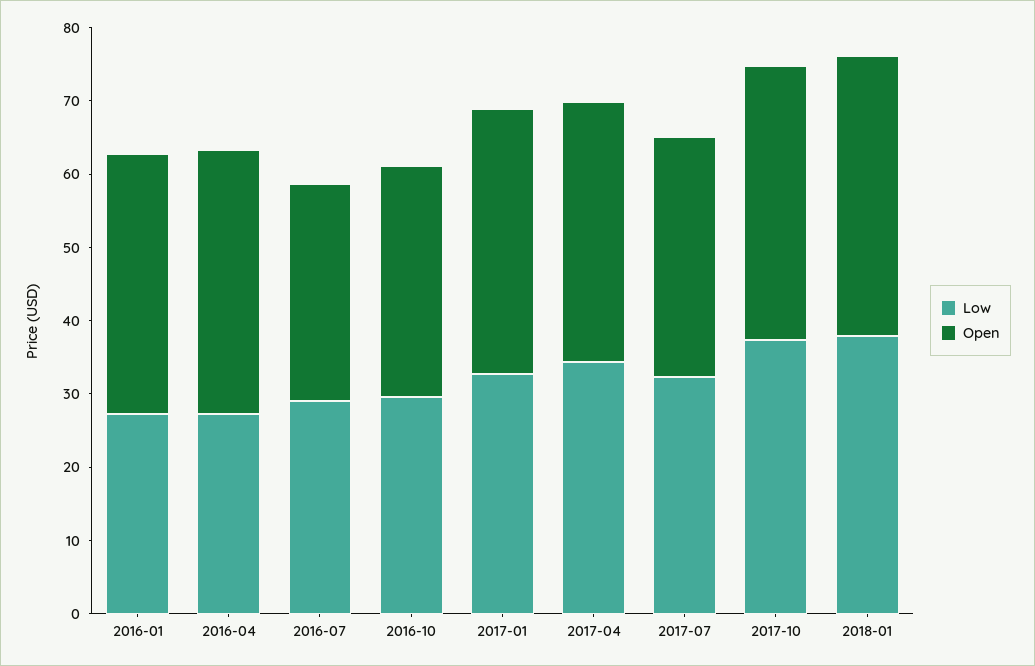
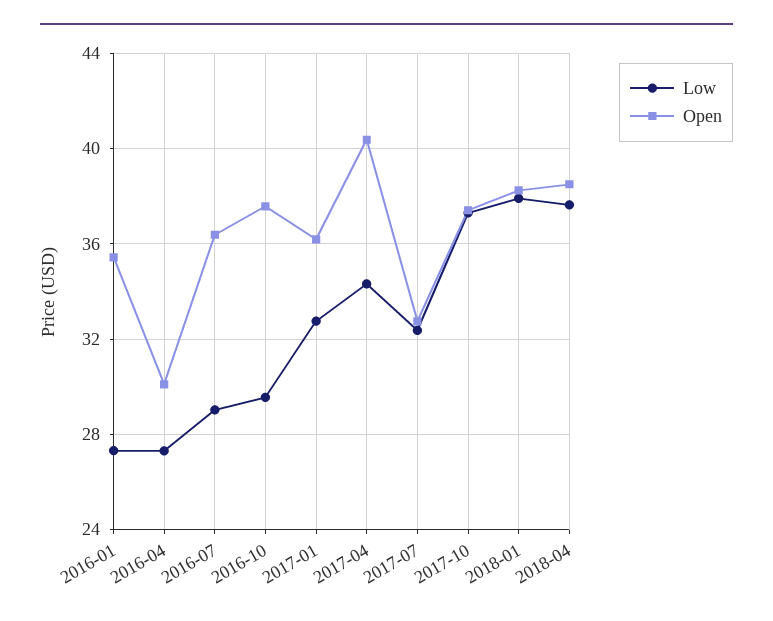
Open, 2016-04: 36 -> 30
Open, 2016-07: 30 -> 36.5
Open, 2016-10: 32 -> 37.5
Open, 2017-04: 36 -> 40.5
Low, 2018-04: none -> 37.5
Open, 2018-04: none -> 38.5

